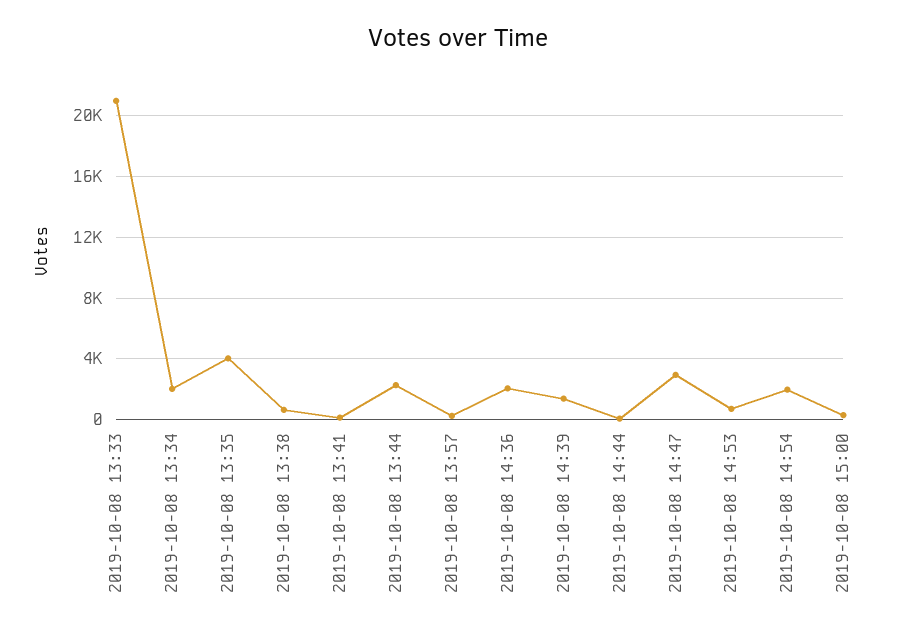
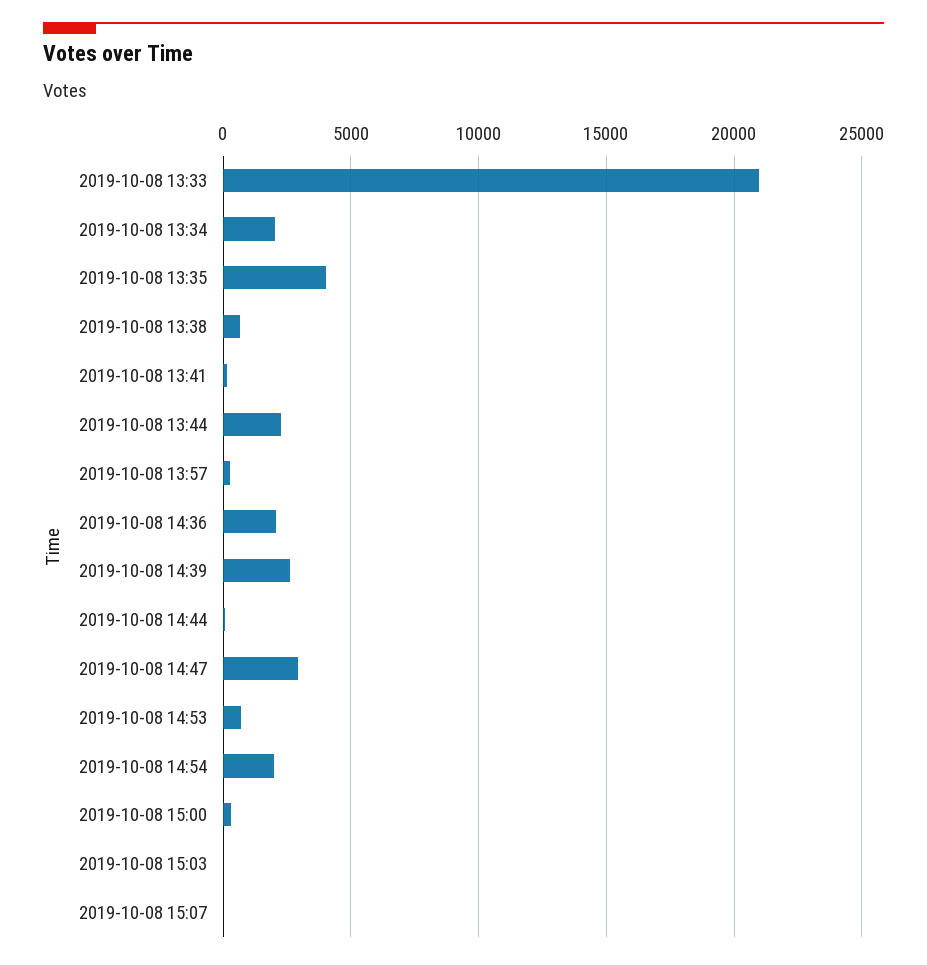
2019-10-08 14:39: 1500 -> 2500
2019-10-08 15:03: none -> 0
2019-10-08 15:07: none -> 0

